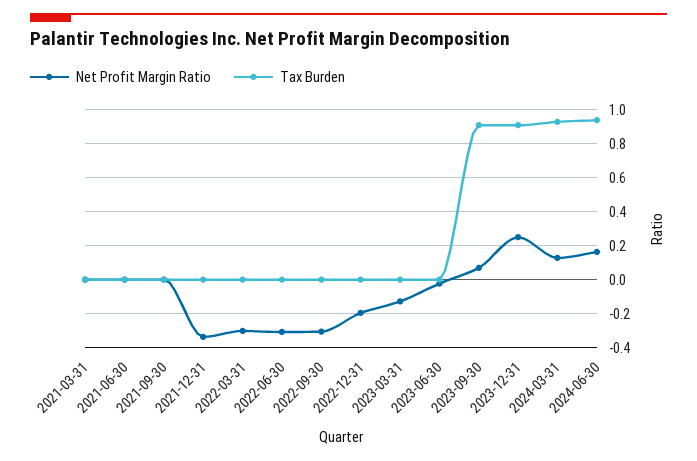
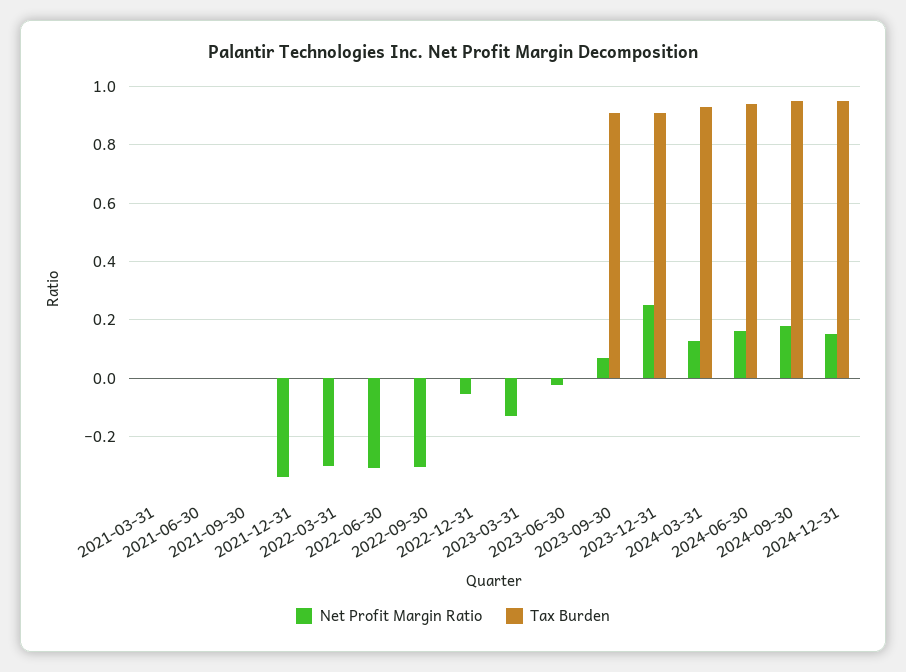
Net Profit Margin Ratio, 2022-12-31: -0.2 -> -0.05
Net Profit Margin Ratio, 2024-09-30: none -> 0.175
Tax Burden, 2024-09-30: none -> 0.95
Net Profit Margin Ratio, 2024-12-31: none -> 0.15
Tax Burden, 2024-12-31: none -> 0.95

